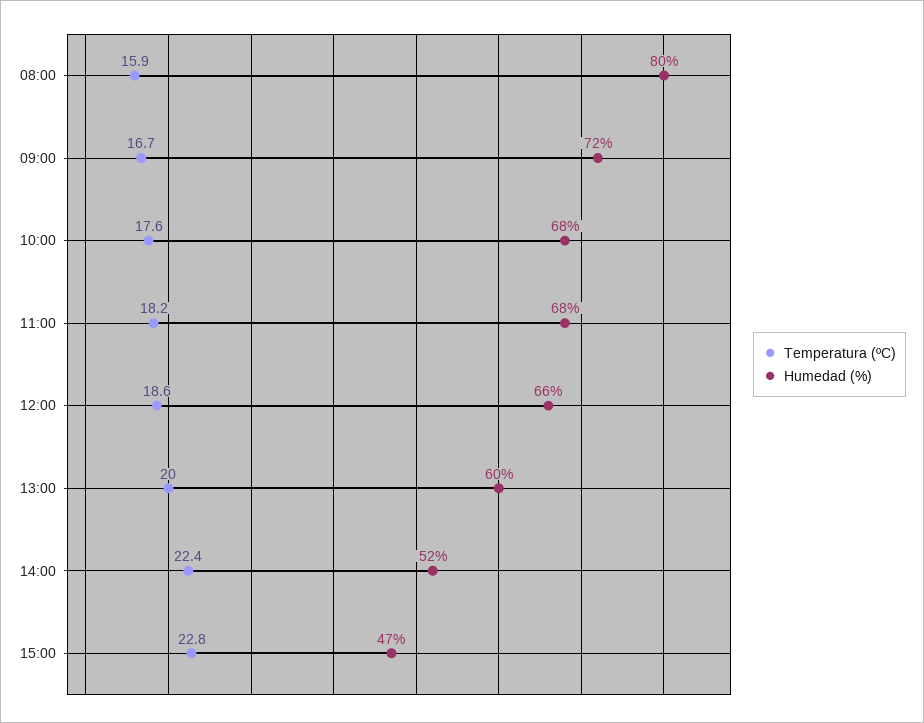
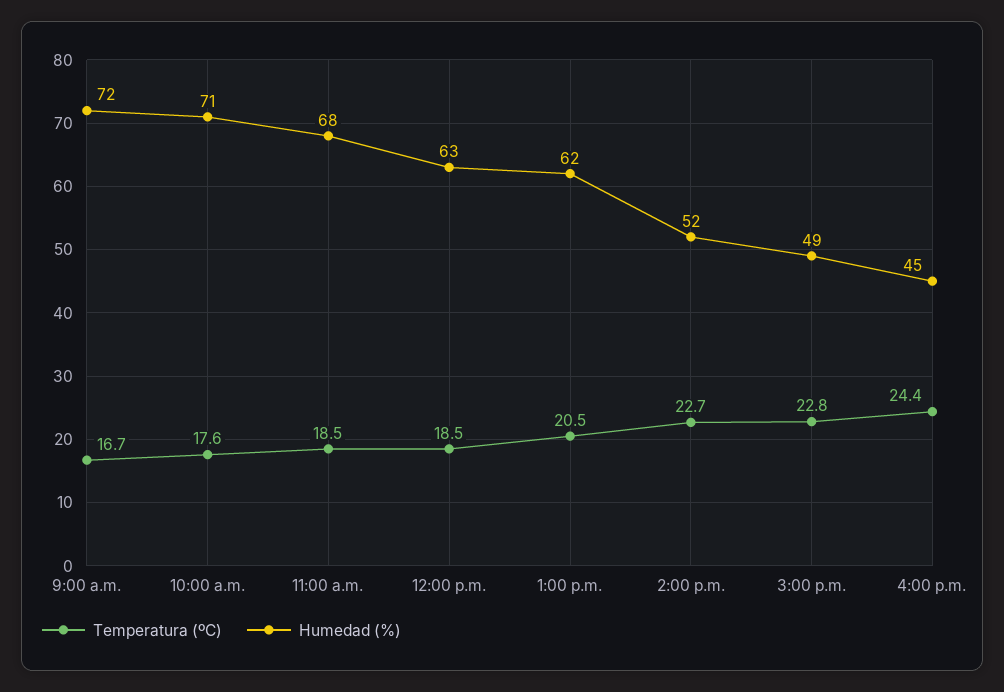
Temperatura (ºC), 08:00: 15.9 -> none
Humedad (%), 08:00: 80 -> none
Humedad (%), 10:00: 68 -> 71
Temperatura (ºC), 11:00: 18.2 -> 18.5
Temperatura (ºC), 12:00: 18.6 -> 18.5
Humedad (%), 12:00: 66 -> 63
Temperatura (ºC), 13:00: 20 -> 20.5
Humedad (%), 13:00: 60 -> 62
Temperatura (ºC), 14:00: 22.4 -> 22.7
Humedad (%), 15:00: 47 -> 49
Temperatura (ºC), 4:00 p.m.: none -> 24.4
Humedad (%), 4:00 p.m.: none -> 45

